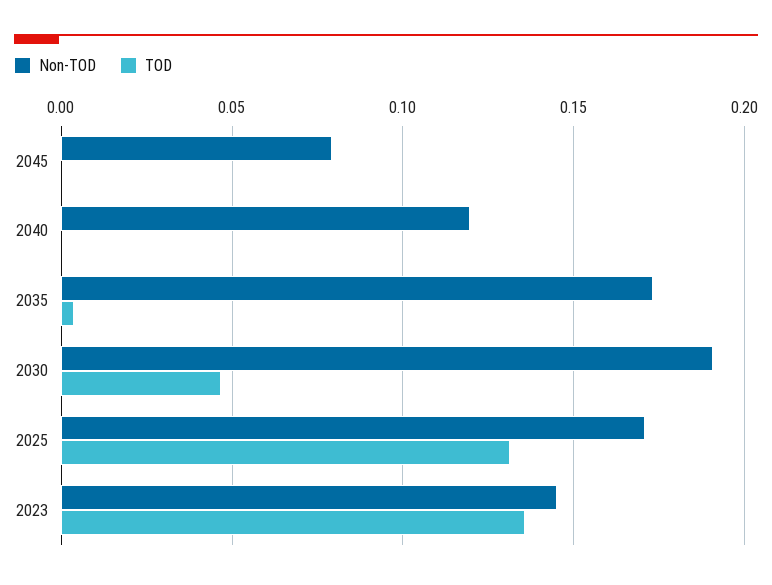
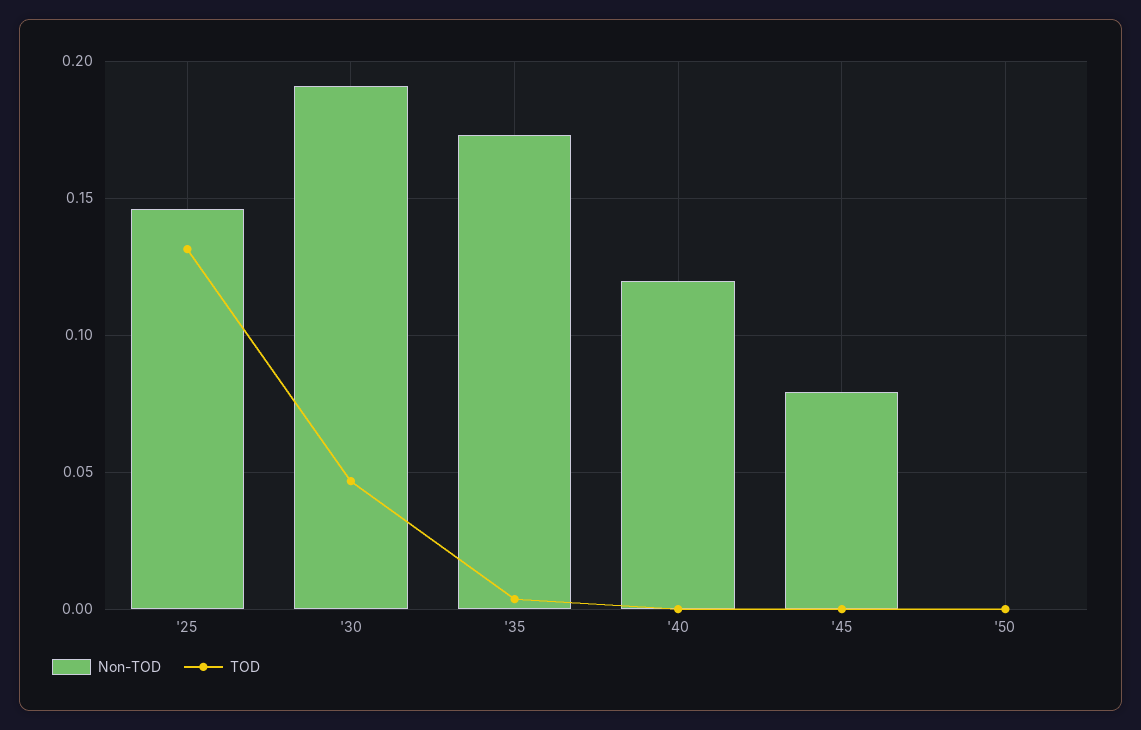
Non-TOD, 2025: 0.17 -> 0.145
Non-TOD, 2023: 0.145 -> none
TOD, 2023: 0.135 -> none
Non-TOD, '50: none -> 0
TOD, '50: none -> 0

